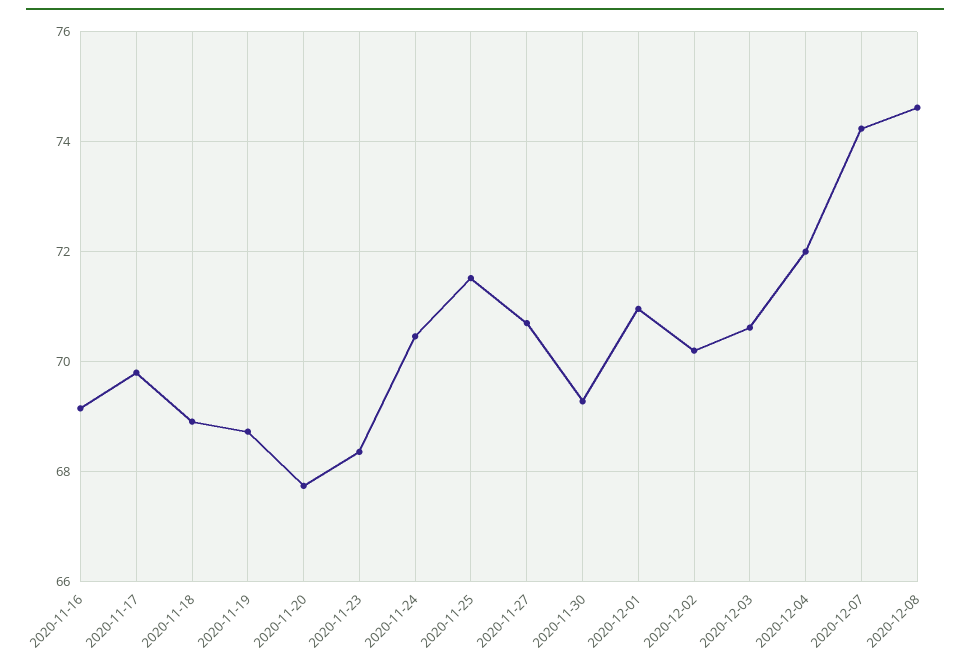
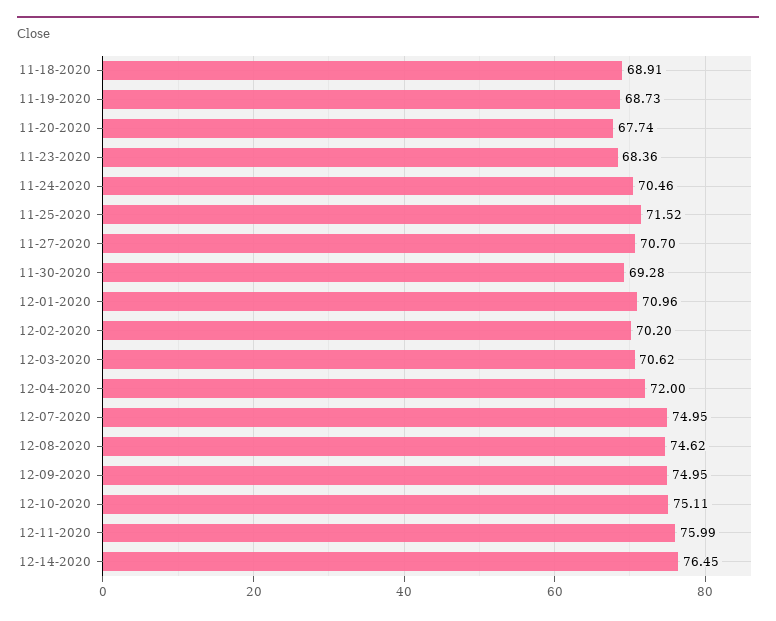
2020-11-16: 69.2 -> none
2020-11-17: 69.8 -> none
2020-12-07: 74.2 -> 74.95
12-09-2020: none -> 74.95
12-10-2020: none -> 75.11
12-11-2020: none -> 75.99
12-14-2020: none -> 76.45

